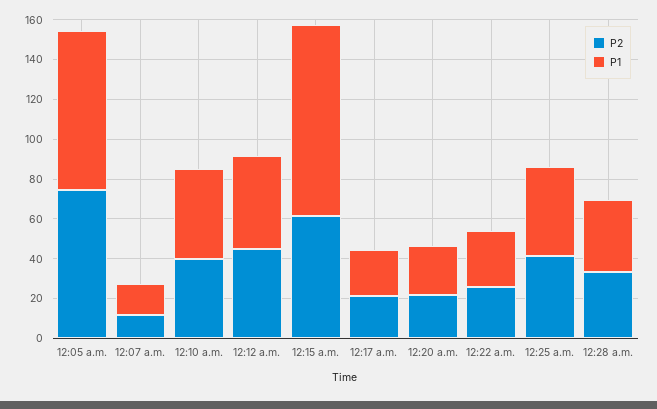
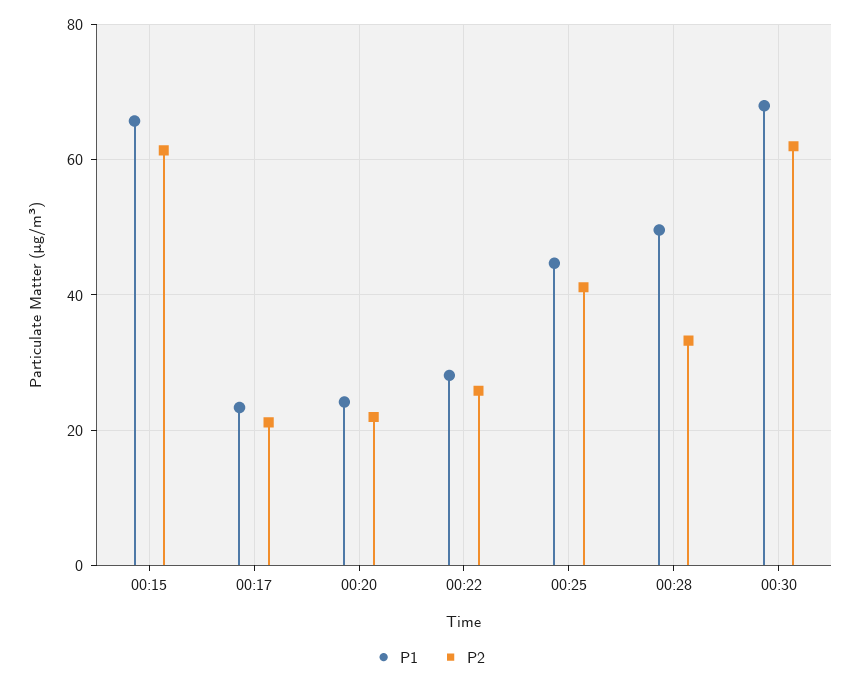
P2, 12:05 a.m.: 75 -> none
P1, 12:05 a.m.: 80 -> none
P2, 12:07 a.m.: 10 -> none
P1, 12:07 a.m.: 15 -> none
P2, 12:10 a.m.: 40 -> none
P1, 12:10 a.m.: 45 -> none
P2, 12:12 a.m.: 45 -> none
P1, 12:12 a.m.: 45 -> none
P1, 12:15 a.m.: 95 -> 66
P1, 12:28 a.m.: 35 -> 50
P1, 00:30: none -> 68
P2, 00:30: none -> 62

